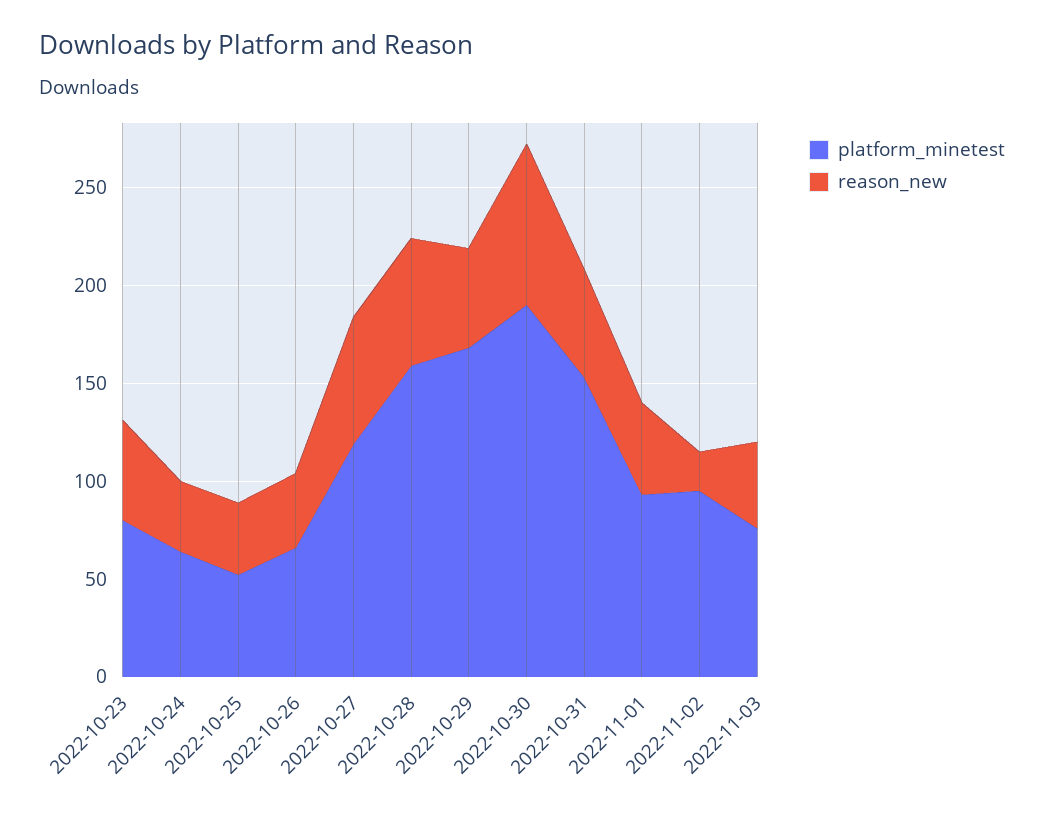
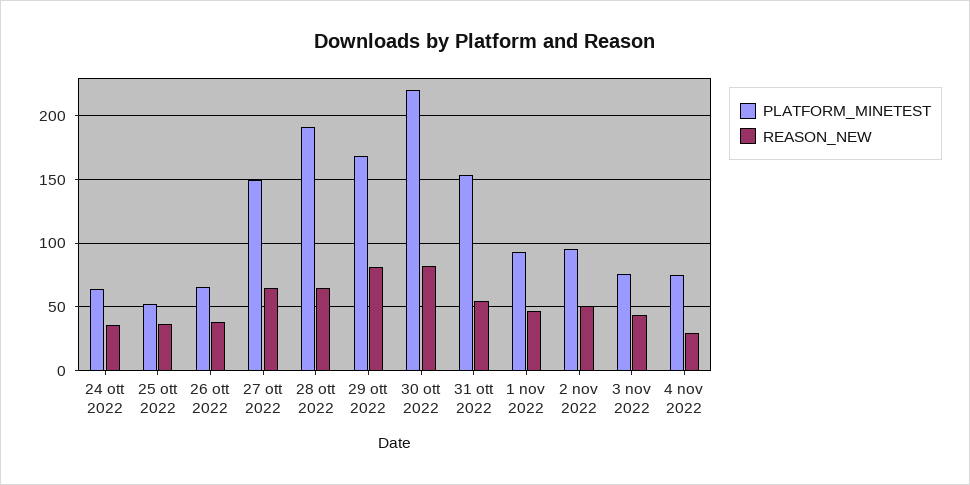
platform_minetest, 2022-10-23: 80 -> none
reason_new, 2022-10-23: 50 -> none
platform_minetest, 2022-10-27: 120 -> 150
platform_minetest, 2022-10-28: 160 -> 190
reason_new, 2022-10-29: 50 -> 80
platform_minetest, 2022-10-30: 190 -> 220
reason_new, 2022-11-02: 20 -> 50
platform_minetest, 4 nov 2022: none -> 75
reason_new, 4 nov 2022: none -> 30

